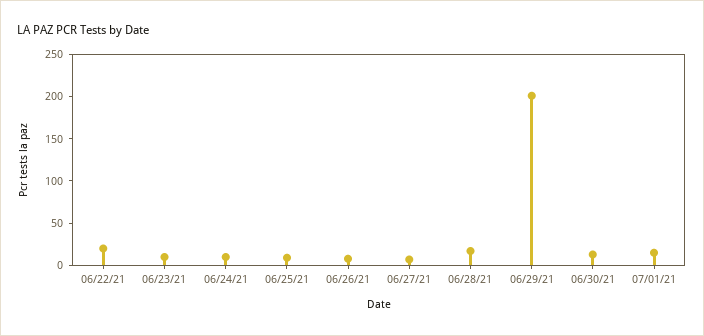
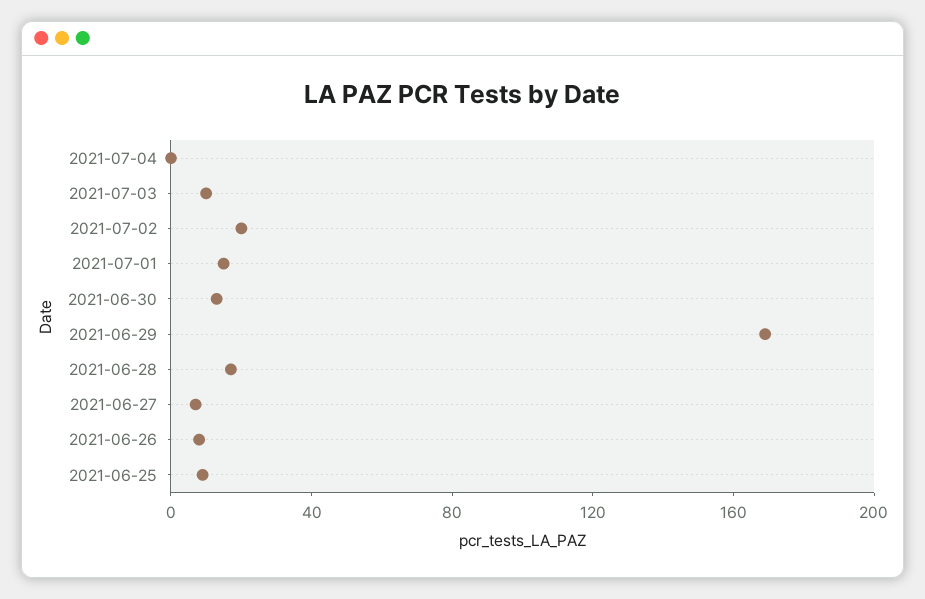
06/22/21: 20 -> none
06/23/21: 10 -> none
06/24/21: 10 -> none
06/29/21: 200 -> 170
2021-07-04: none -> 0
2021-07-03: none -> 10
2021-07-02: none -> 20

